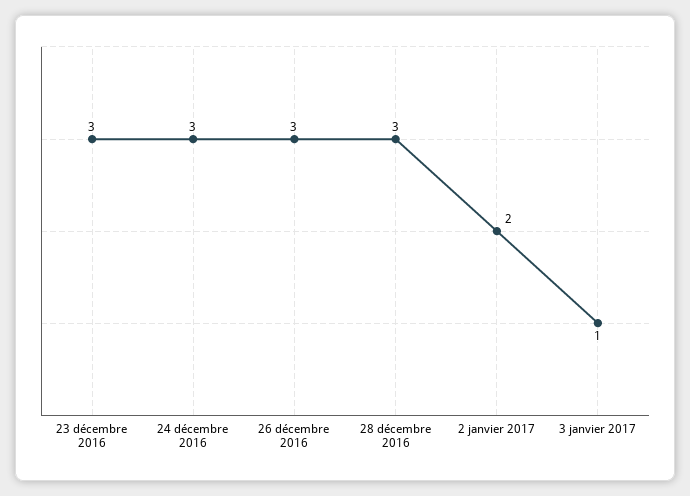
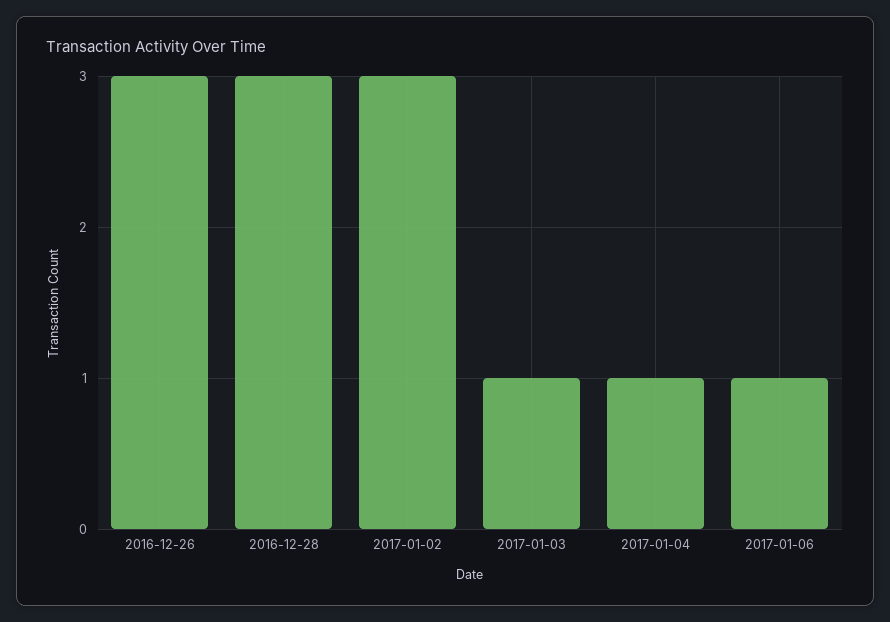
23 décembre 2016: 3 -> none
24 décembre 2016: 3 -> none
2 janvier 2017: 2 -> 3
2017-01-04: none -> 1
2017-01-06: none -> 1

